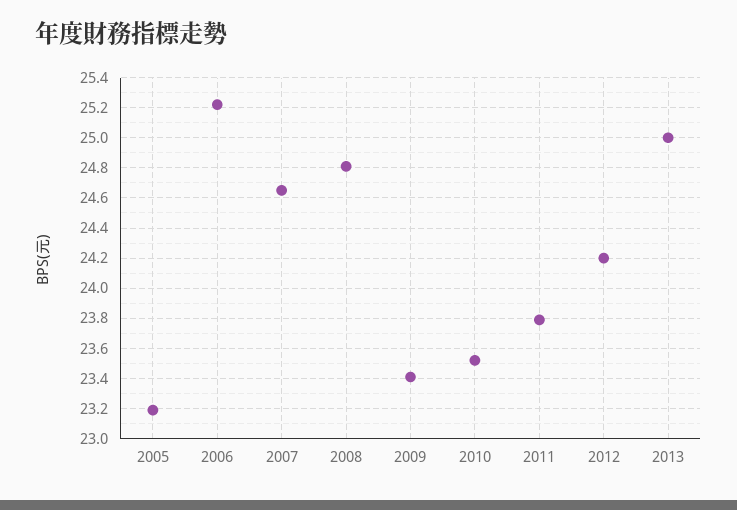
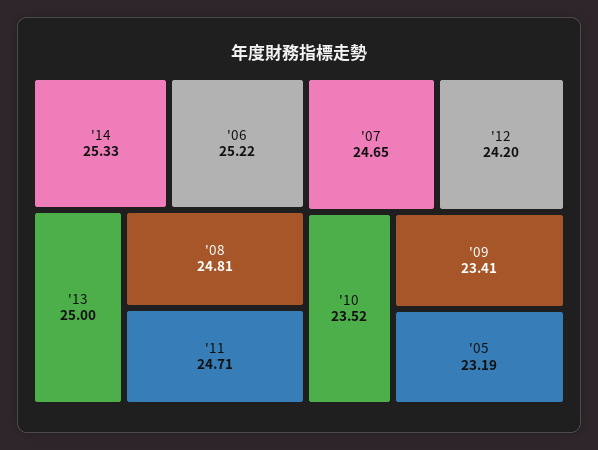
2011: 23.8 -> 24.71
'14: none -> 25.33

